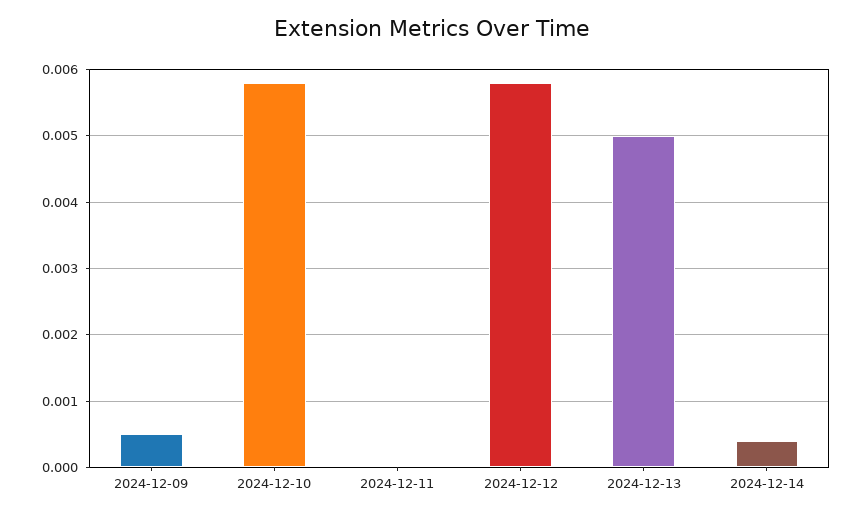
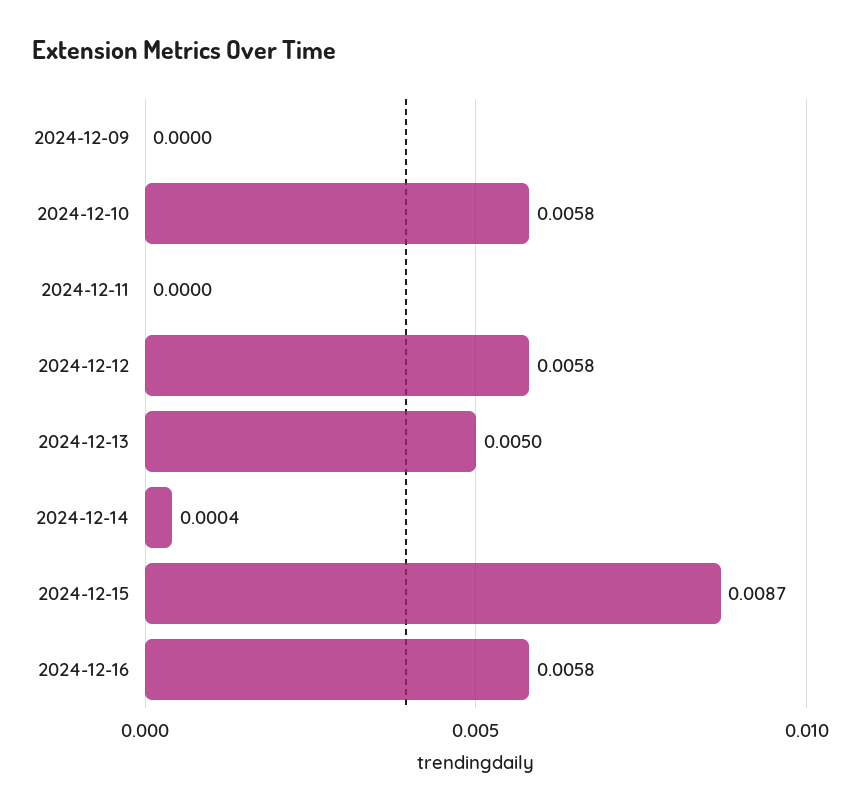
2024-12-09: 0.0005 -> 0
2024-12-15: none -> 0.0087
2024-12-16: none -> 0.0058

